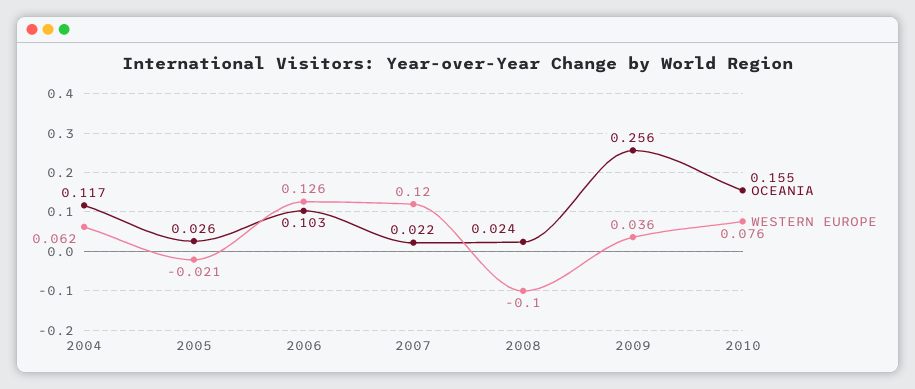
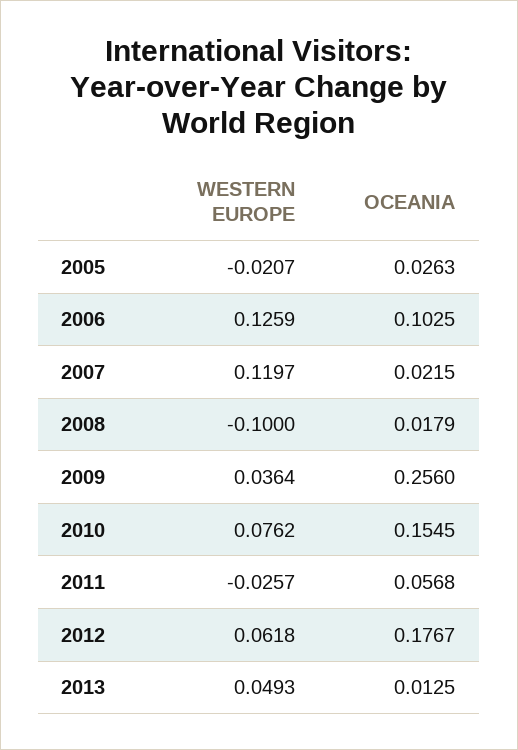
OCEANIA, 2004: 0.117 -> none
WESTERN EUROPE, 2004: 0.062 -> none
OCEANIA, 2008: 0.024 -> 0.0179
WESTERN EUROPE, 2011: none -> -0.0257
OCEANIA, 2011: none -> 0.0568
WESTERN EUROPE, 2012: none -> 0.0618
OCEANIA, 2012: none -> 0.1767
WESTERN EUROPE, 2013: none -> 0.0493
OCEANIA, 2013: none -> 0.0125

